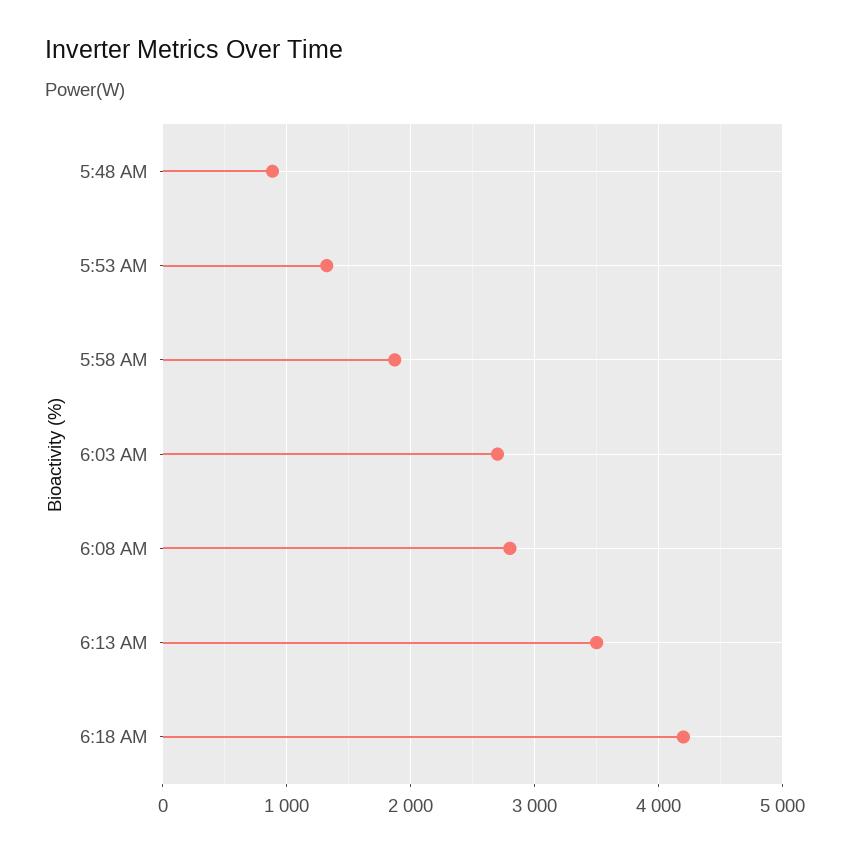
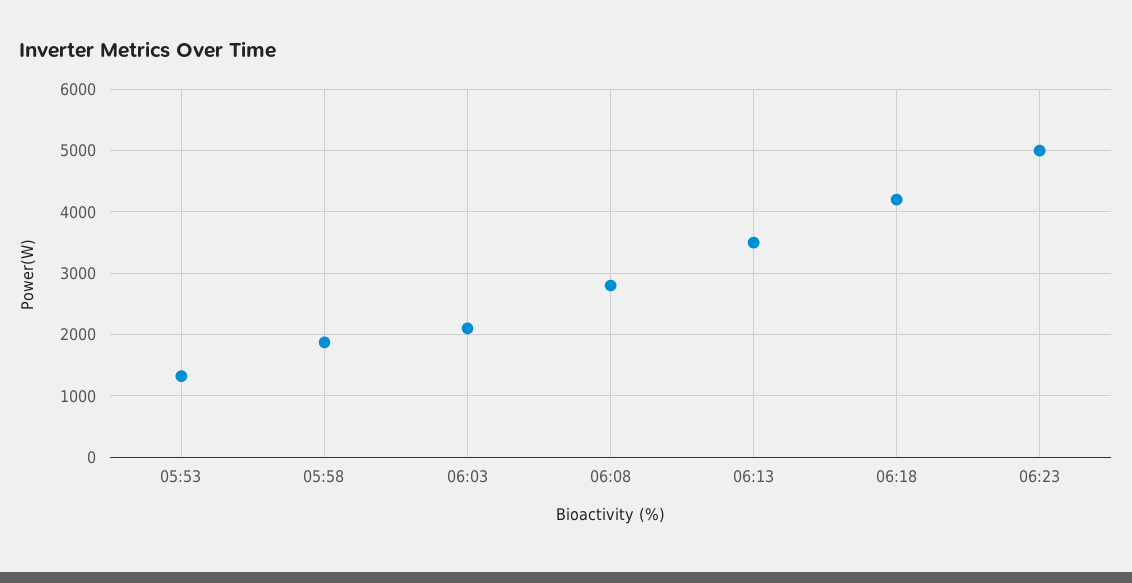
5:48 AM: 900 -> none
6:03 AM: 2700 -> 2100
06:23: none -> 5000

